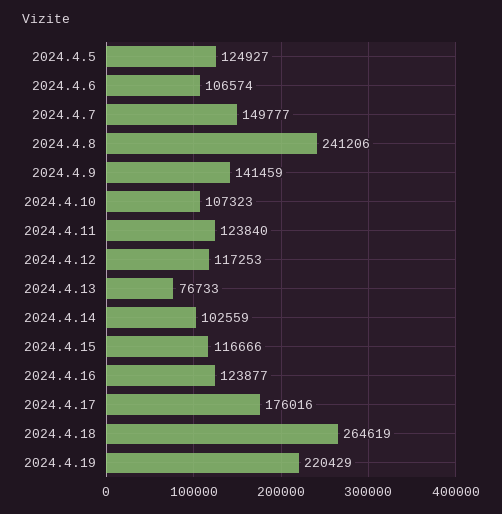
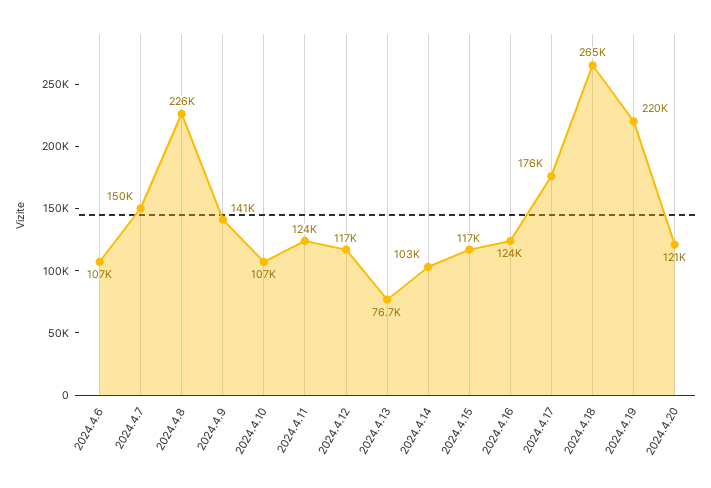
2024.4.5: 124927 -> none
2024.4.8: 241206 -> 226000
2024.4.20: none -> 121000

